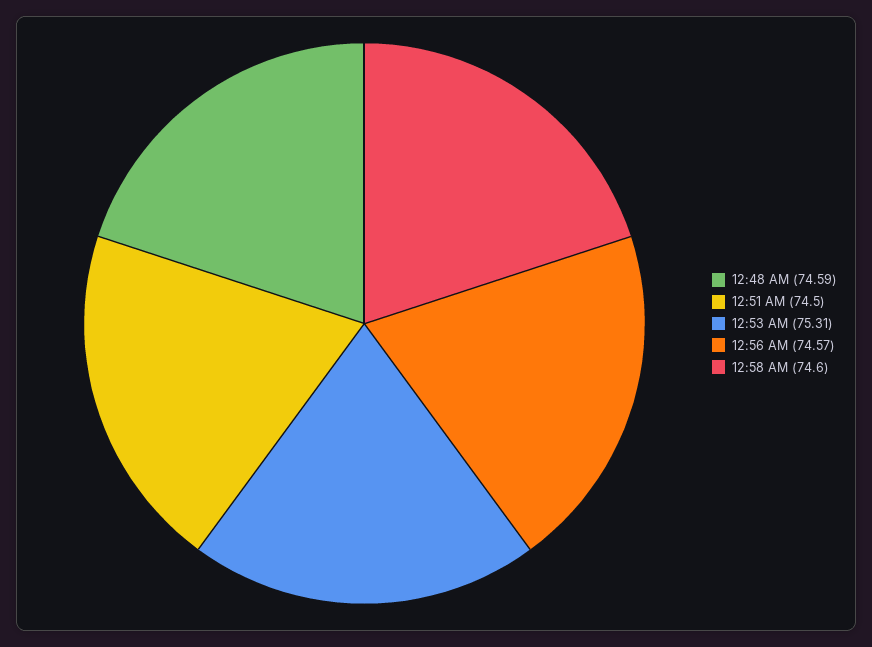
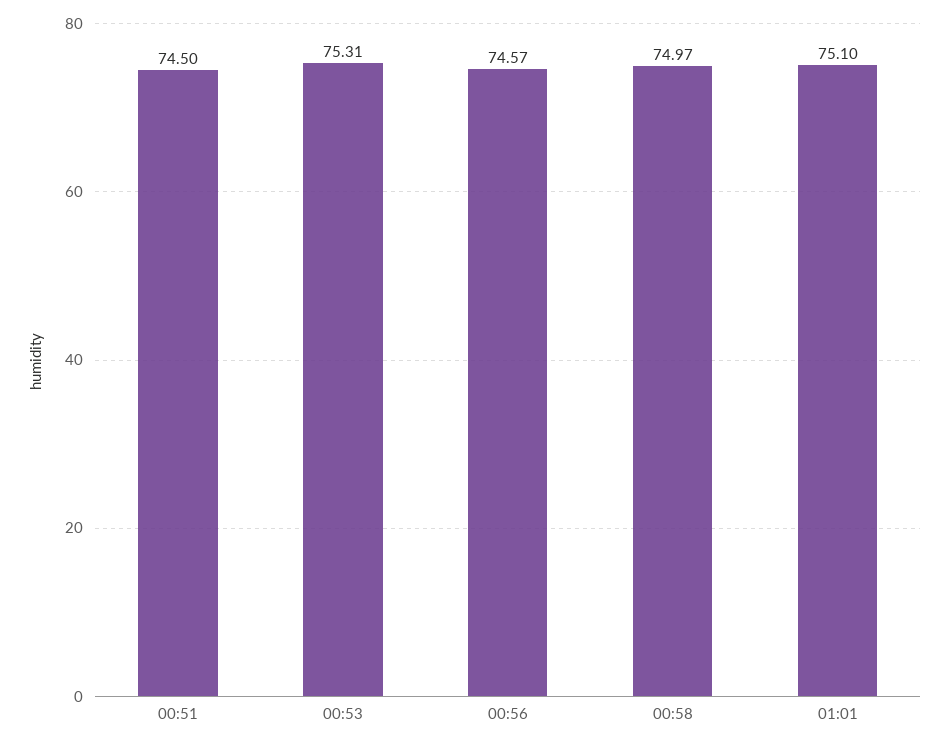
12:48 AM: 74.59 -> none
12:58 AM: 74.6 -> 74.97
01:01: none -> 75.1

